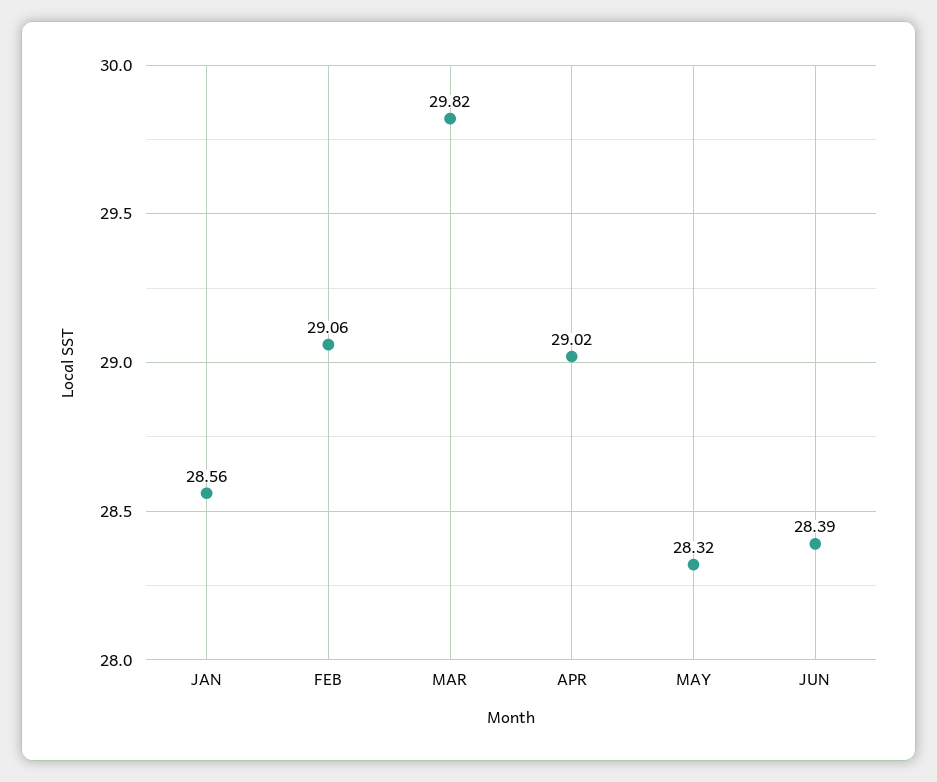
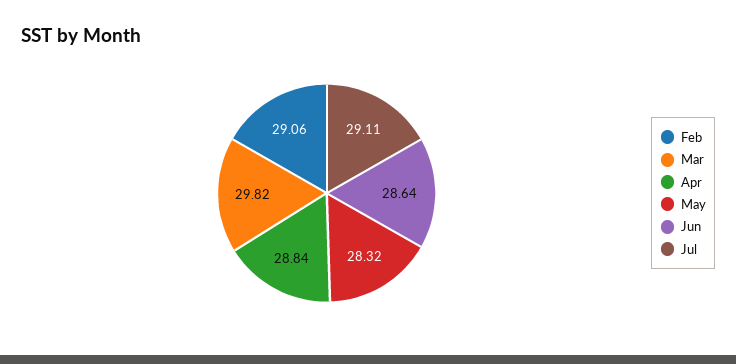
JAN: 28.56 -> none
APR: 29.02 -> 28.84
JUN: 28.39 -> 28.64
Jul: none -> 29.11

